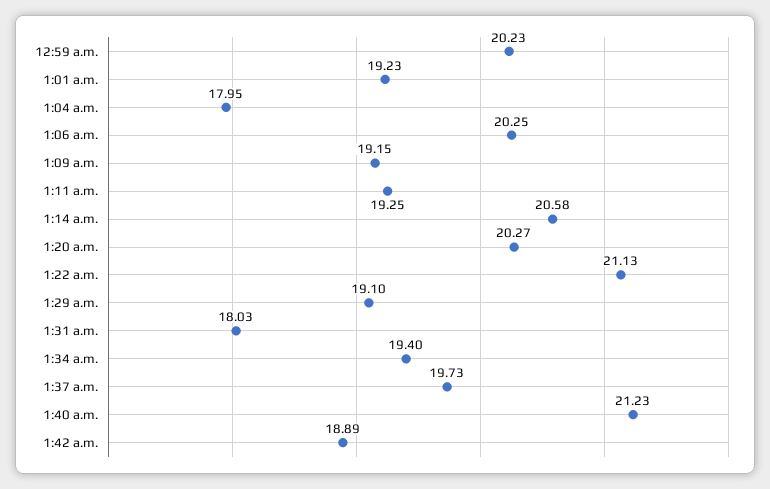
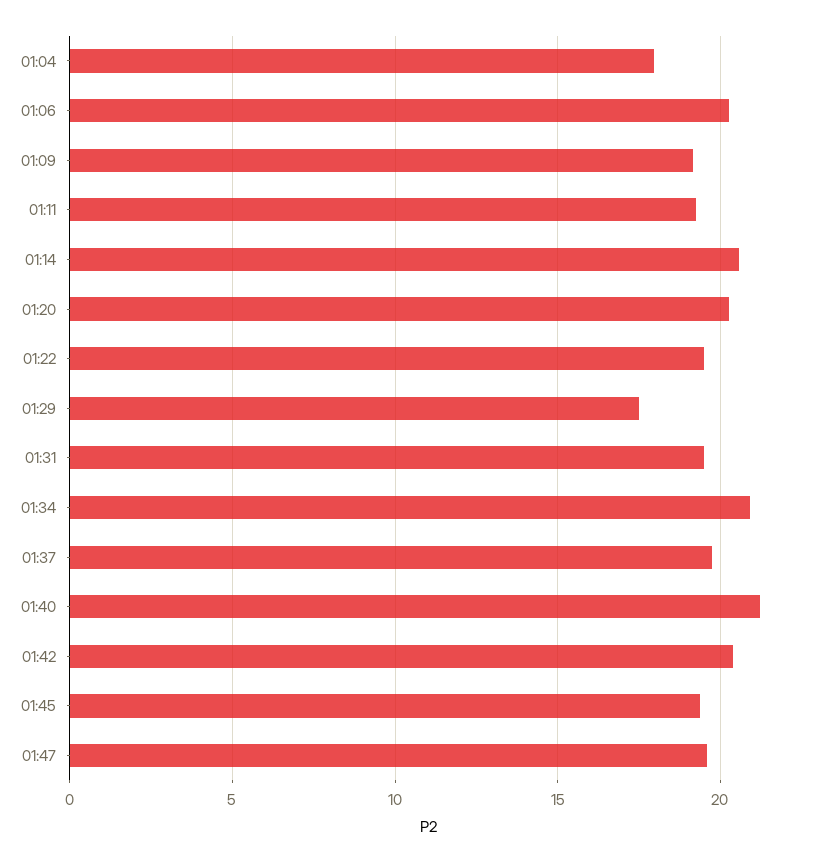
12:59 a.m.: 20.23 -> none
1:01 a.m.: 19.23 -> none
1:22 a.m.: 21.13 -> 19.5
1:29 a.m.: 19.1 -> 17.5
1:31 a.m.: 18.03 -> 19.5
1:34 a.m.: 19.4 -> 21
1:42 a.m.: 18.89 -> 20.5
01:45: none -> 19.5
01:47: none -> 19.5

